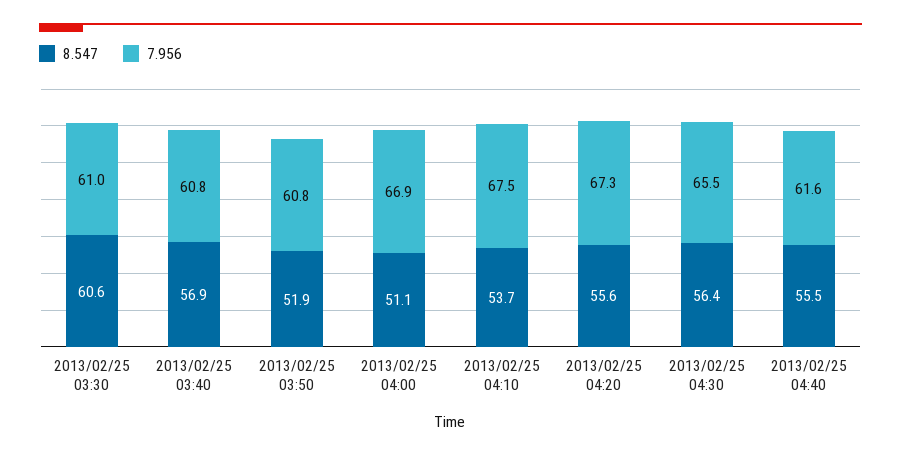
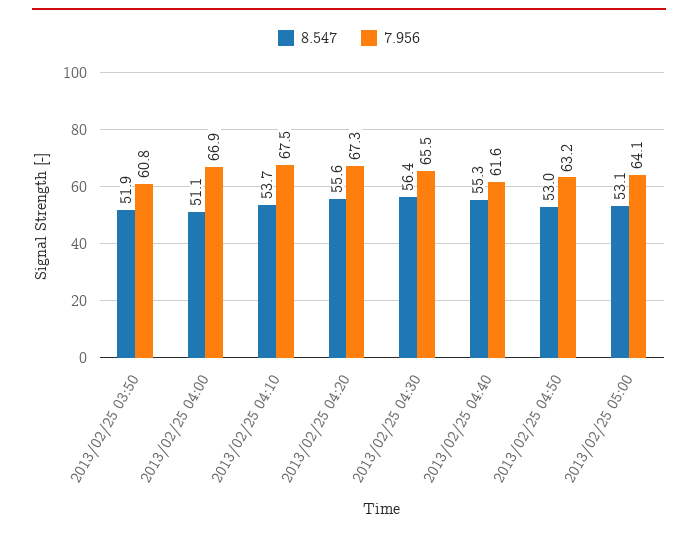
8.547, 2013/02/25 03:30: 60.6 -> none
7.956, 2013/02/25 03:30: 61 -> none
8.547, 2013/02/25 03:40: 56.9 -> none
7.956, 2013/02/25 03:40: 60.8 -> none
8.547, 2013/02/25 04:40: 55.5 -> 55.3
8.547, 2013/02/25 04:50: none -> 53
7.956, 2013/02/25 04:50: none -> 63.2
8.547, 2013/02/25 05:00: none -> 53.1
7.956, 2013/02/25 05:00: none -> 64.1

